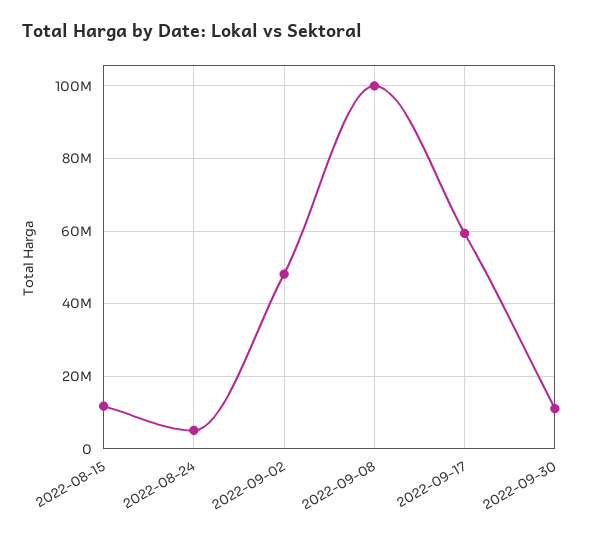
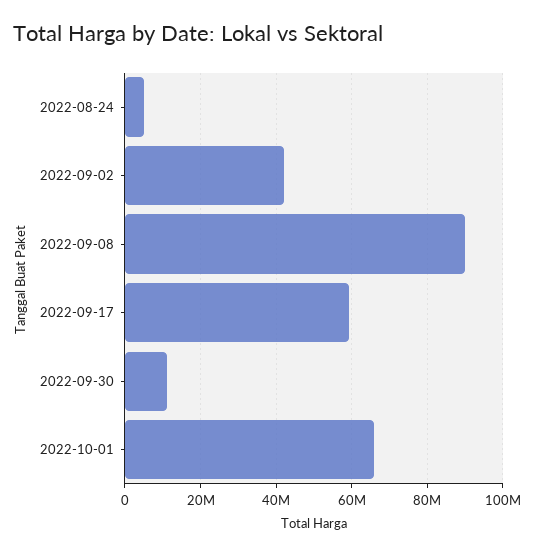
2022-08-15: 12000000 -> none
2022-09-02: 48000000 -> 42000000
2022-09-08: 100000000 -> 90000000
2022-10-01: none -> 66000000

